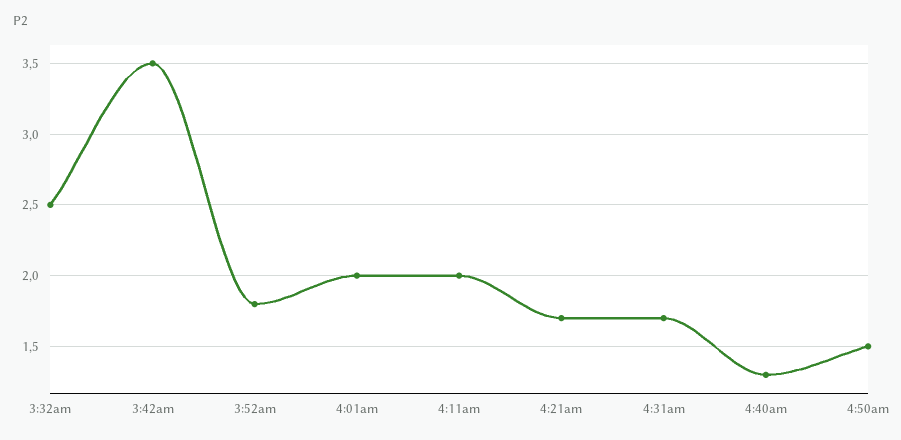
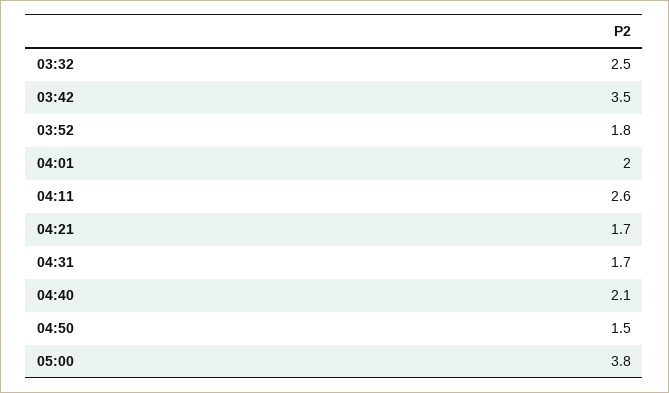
4:11am: 2 -> 2.6
4:40am: 1.3 -> 2.1
05:00: none -> 3.8

